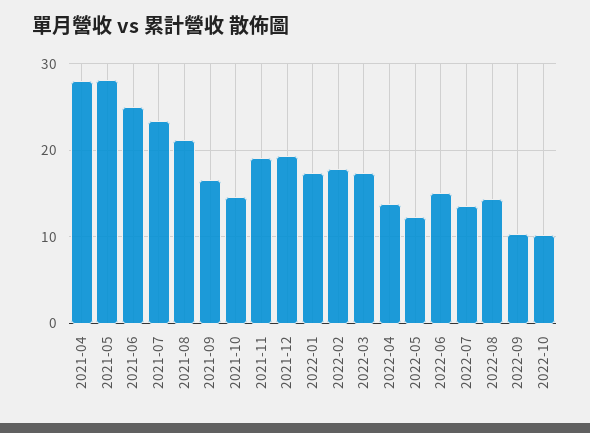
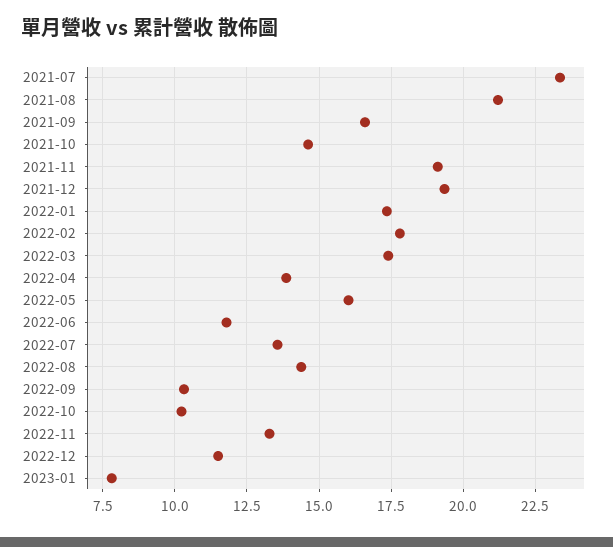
2021-04: 28 -> none
2021-05: 28 -> none
2021-06: 25 -> none
2022-05: 12 -> 16
2022-06: 15 -> 11.75
2022-11: none -> 13.25
2022-12: none -> 11.5
2023-01: none -> 7.75

